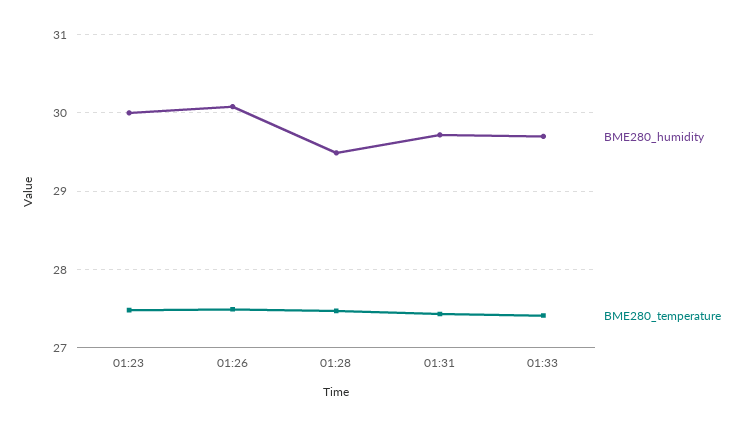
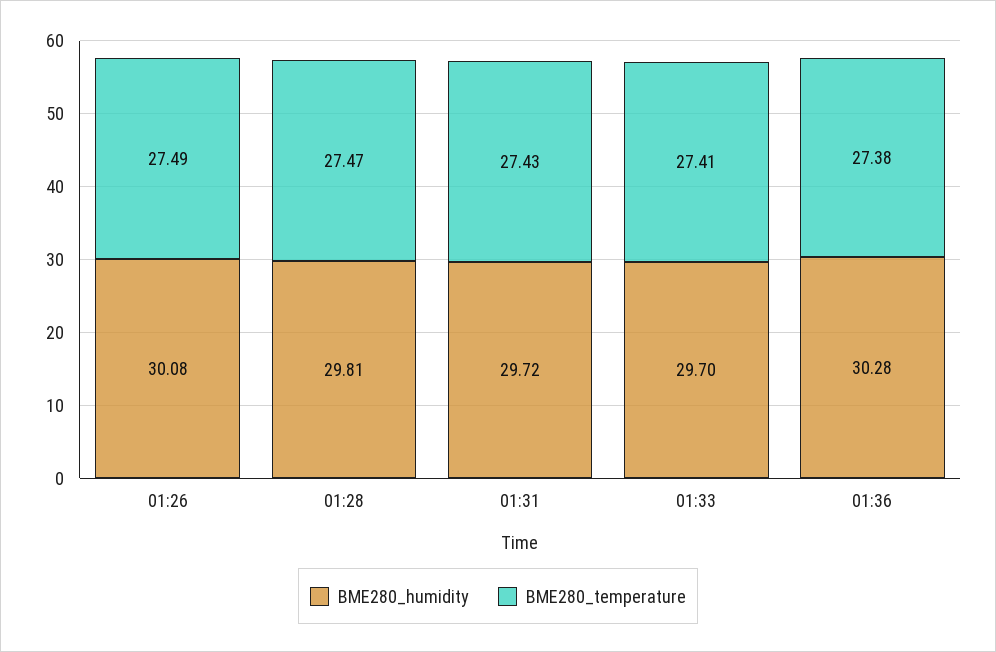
BME280_humidity, 01:23: 30 -> none
BME280_temperature, 01:23: 27.5 -> none
BME280_humidity, 01:28: 29.5 -> 29.81
BME280_humidity, 01:36: none -> 30.28
BME280_temperature, 01:36: none -> 27.38

